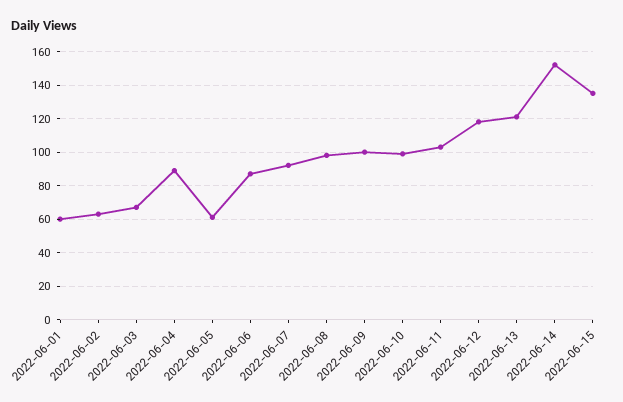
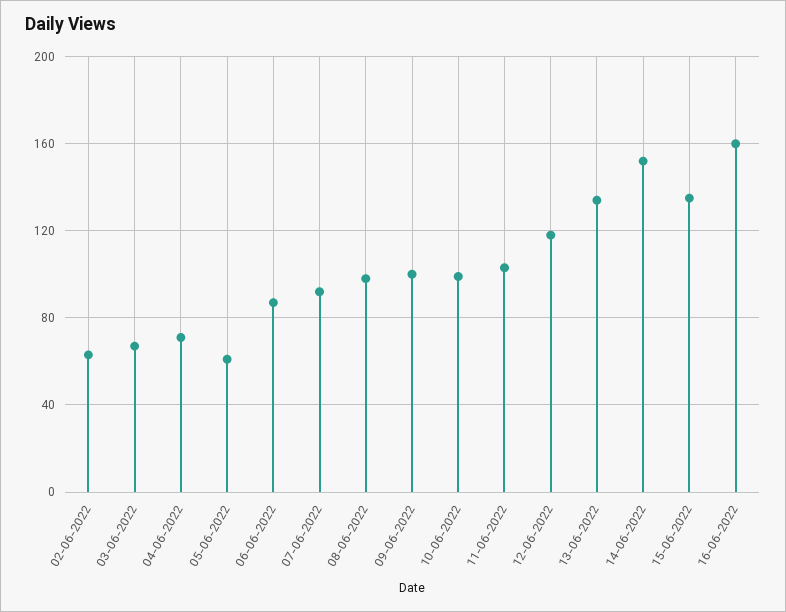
2022-06-01: 60 -> none
2022-06-04: 90 -> 70
2022-06-13: 120 -> 135
16-06-2022: none -> 160

